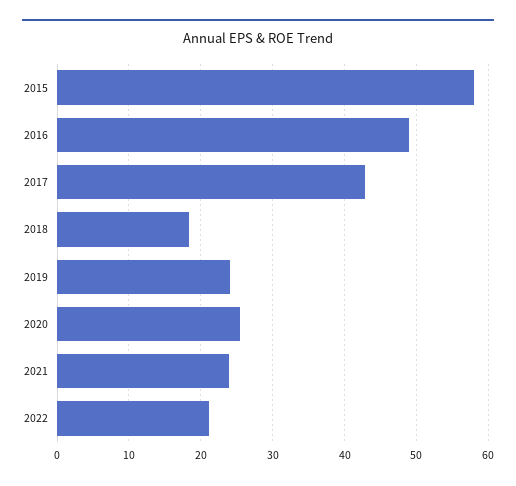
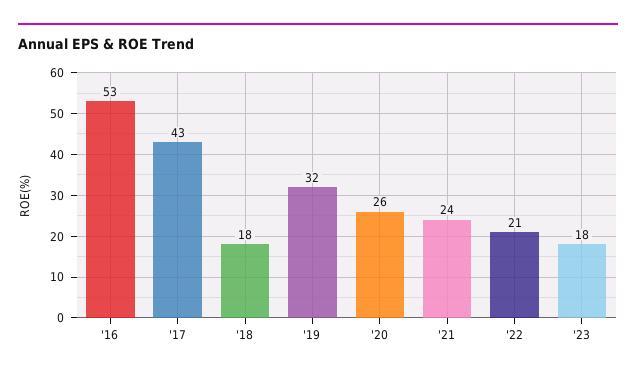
2015: 58 -> none
2016: 49 -> 53
2019: 24 -> 32
'23: none -> 18

